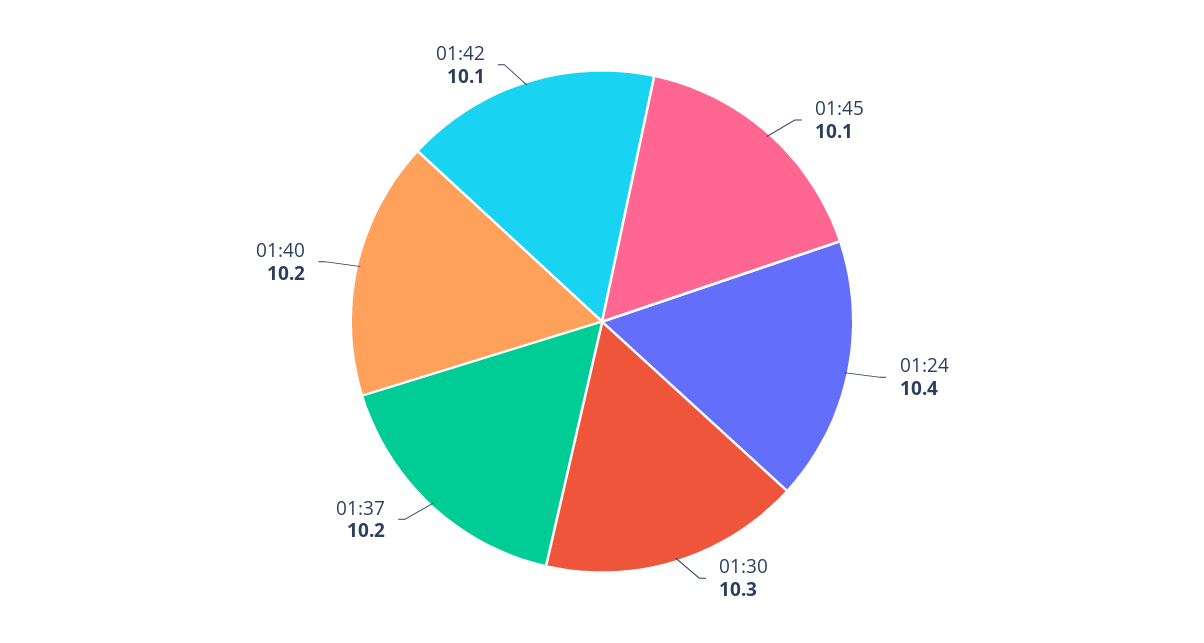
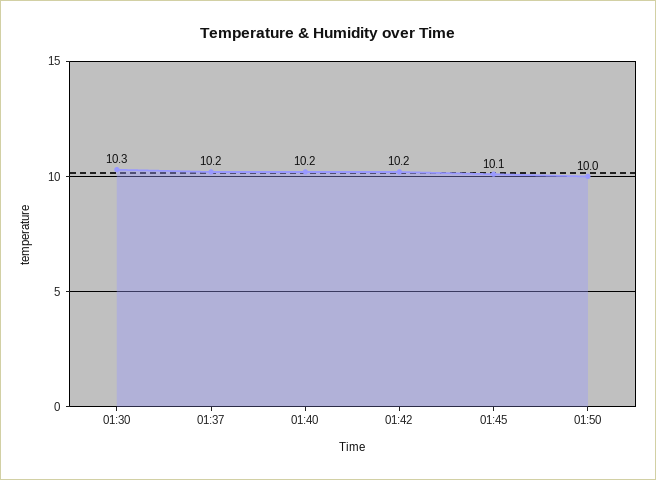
01:24: 10.4 -> none
01:42: 10.1 -> 10.2
01:50: none -> 10

